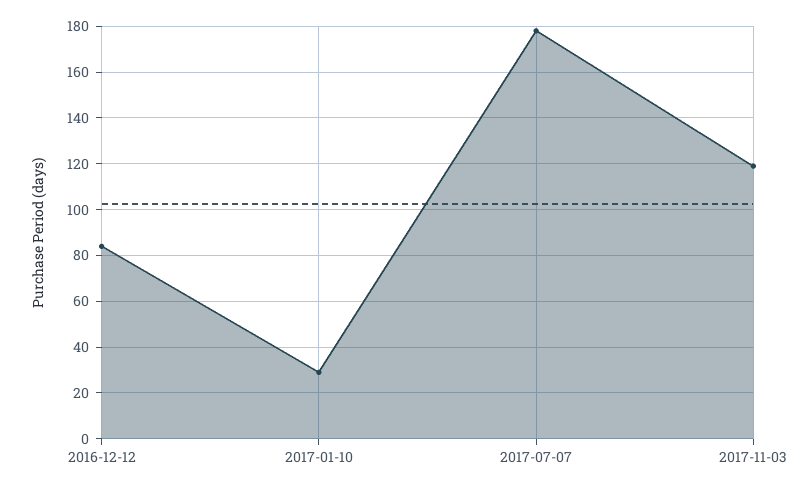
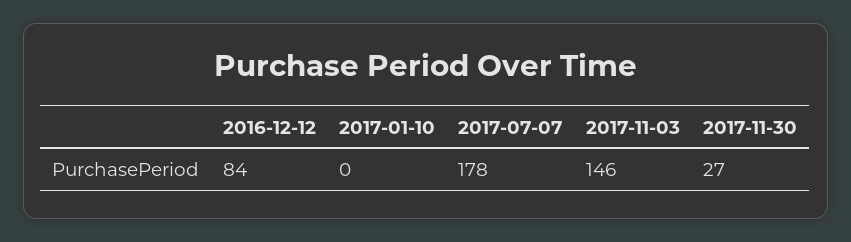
2017-01-10: 30 -> 0
2017-11-03: 120 -> 146
2017-11-30: none -> 27

